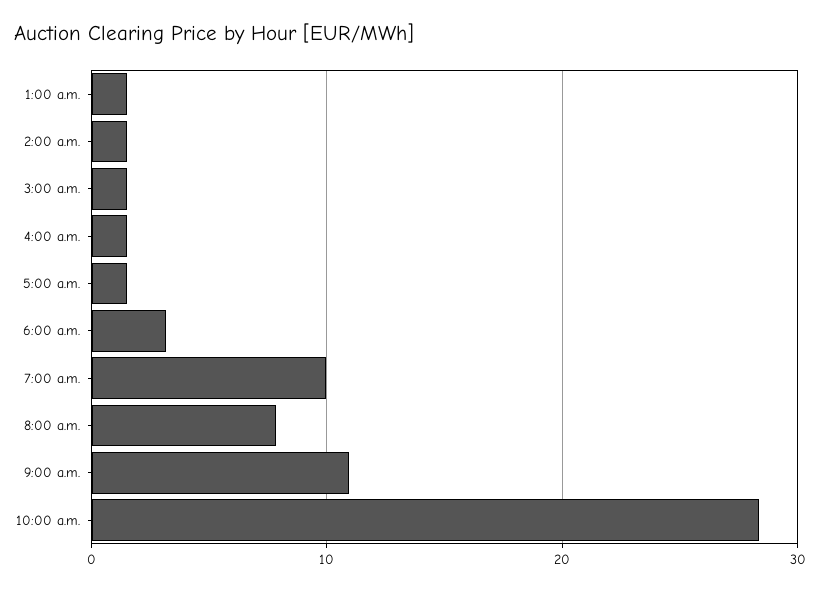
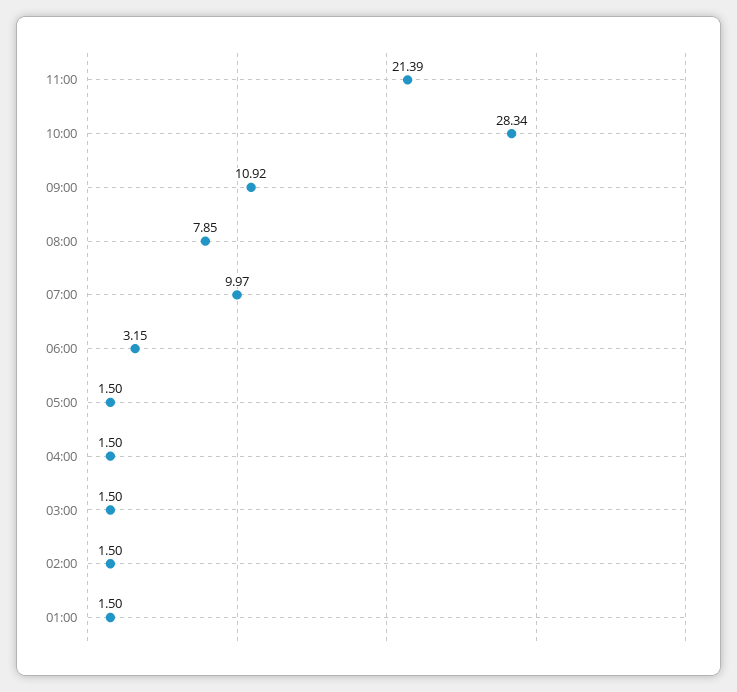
11:00: none -> 21.39

